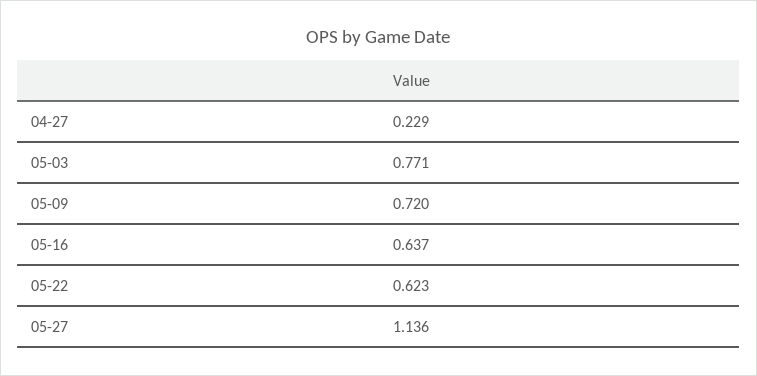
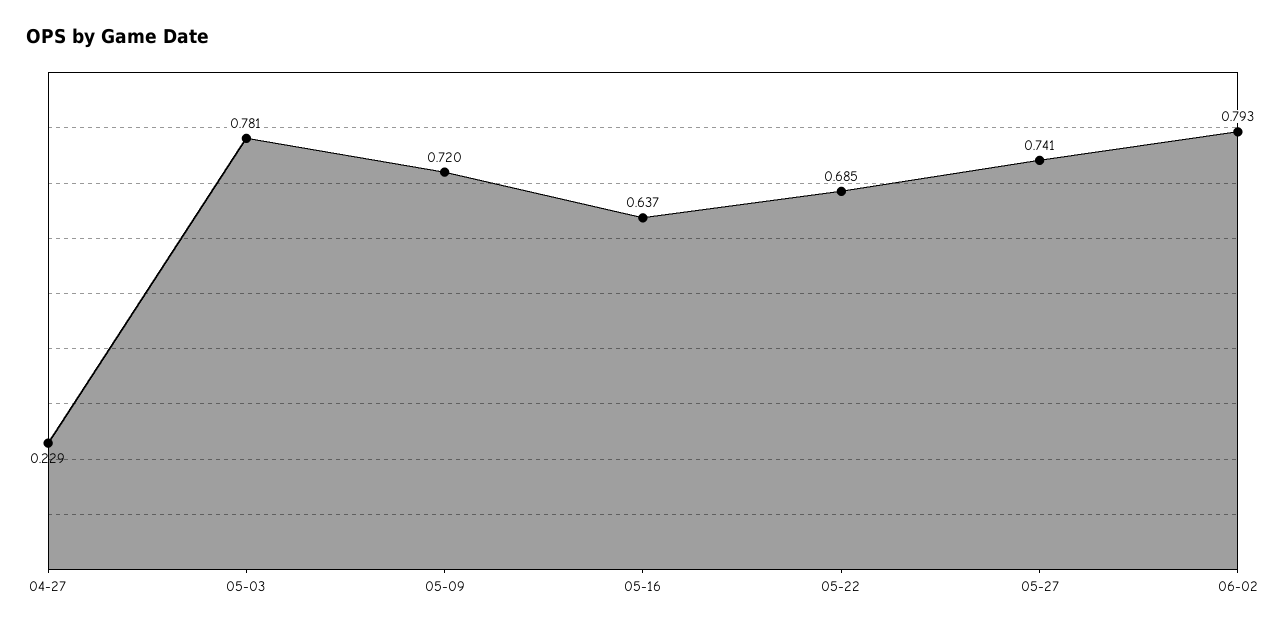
05-03: 0.771 -> 0.781
05-22: 0.623 -> 0.685
05-27: 1.136 -> 0.741
06-02: none -> 0.793

